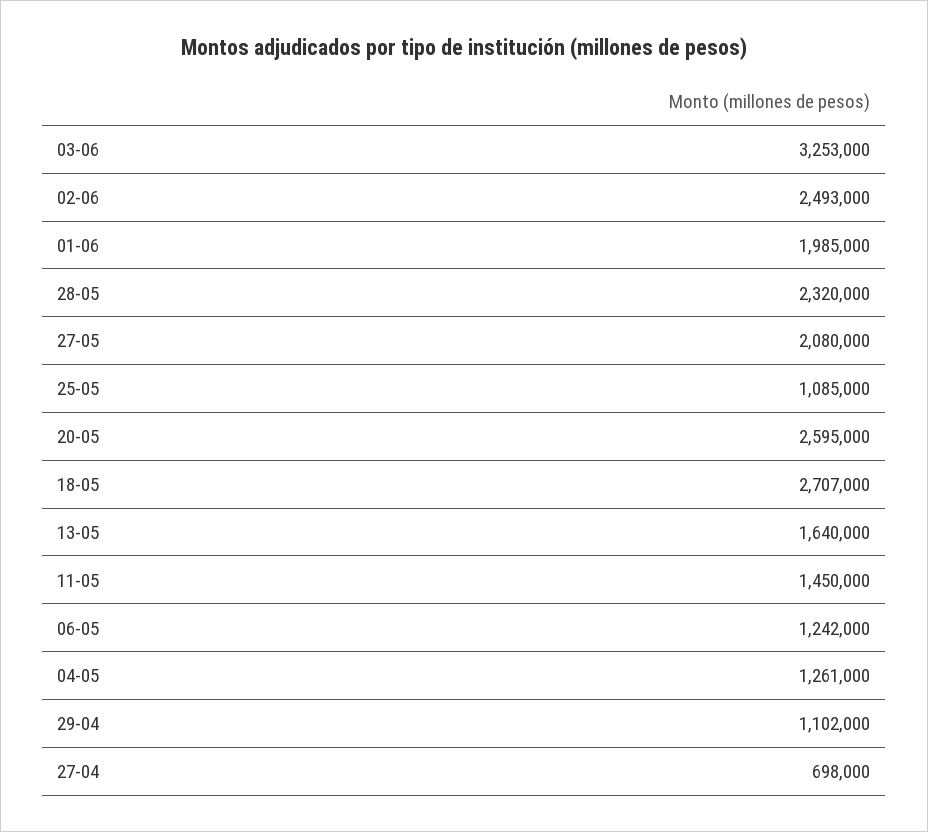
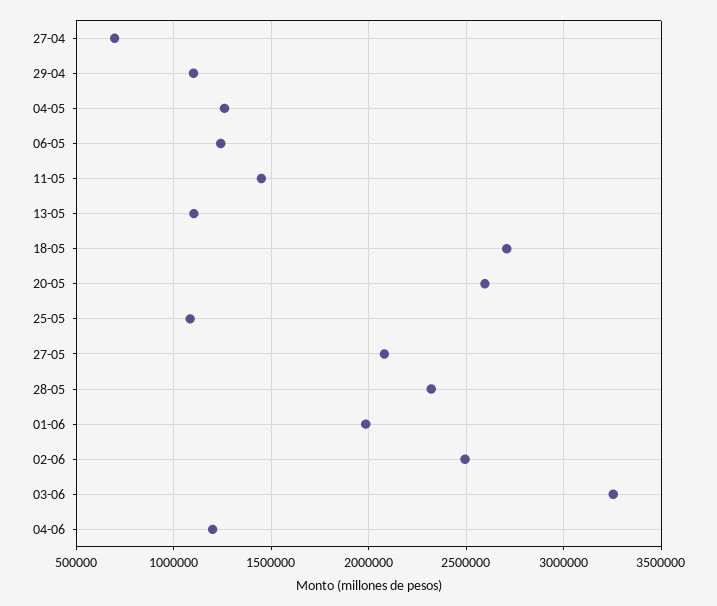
13-05: 1640000 -> 1100000
04-06: none -> 1200000

